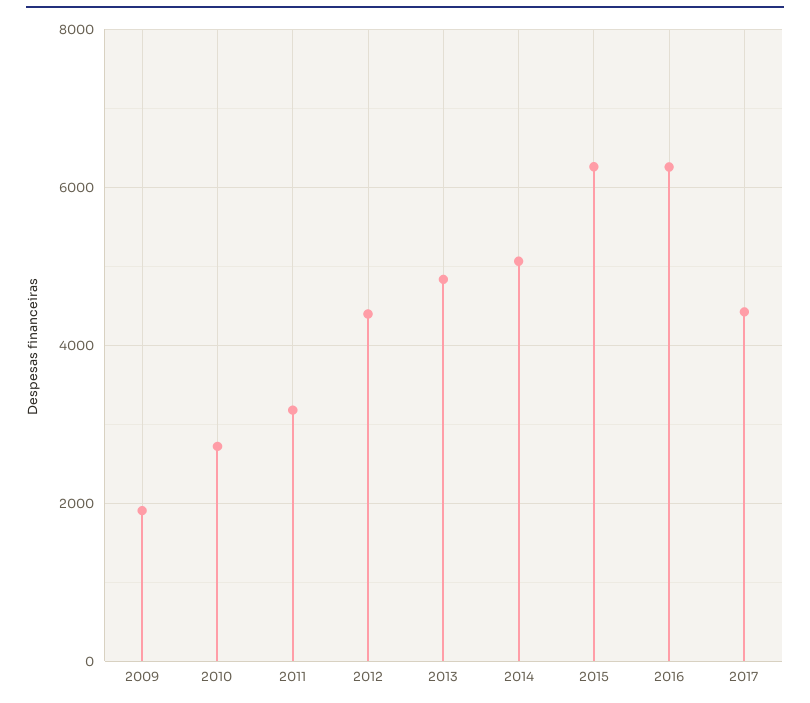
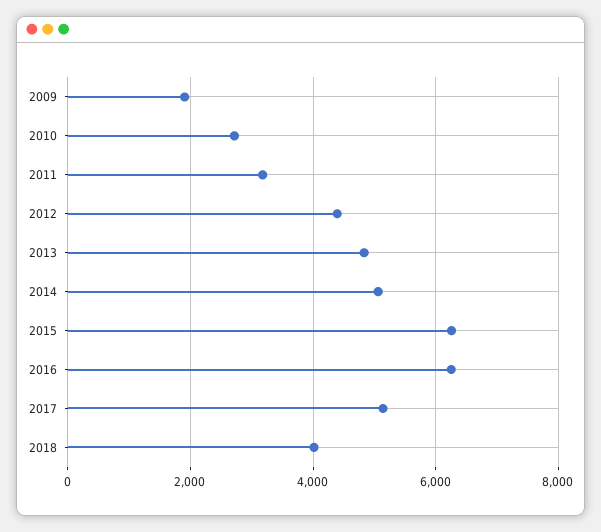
2017: 4400 -> 5200
2018: none -> 4000

